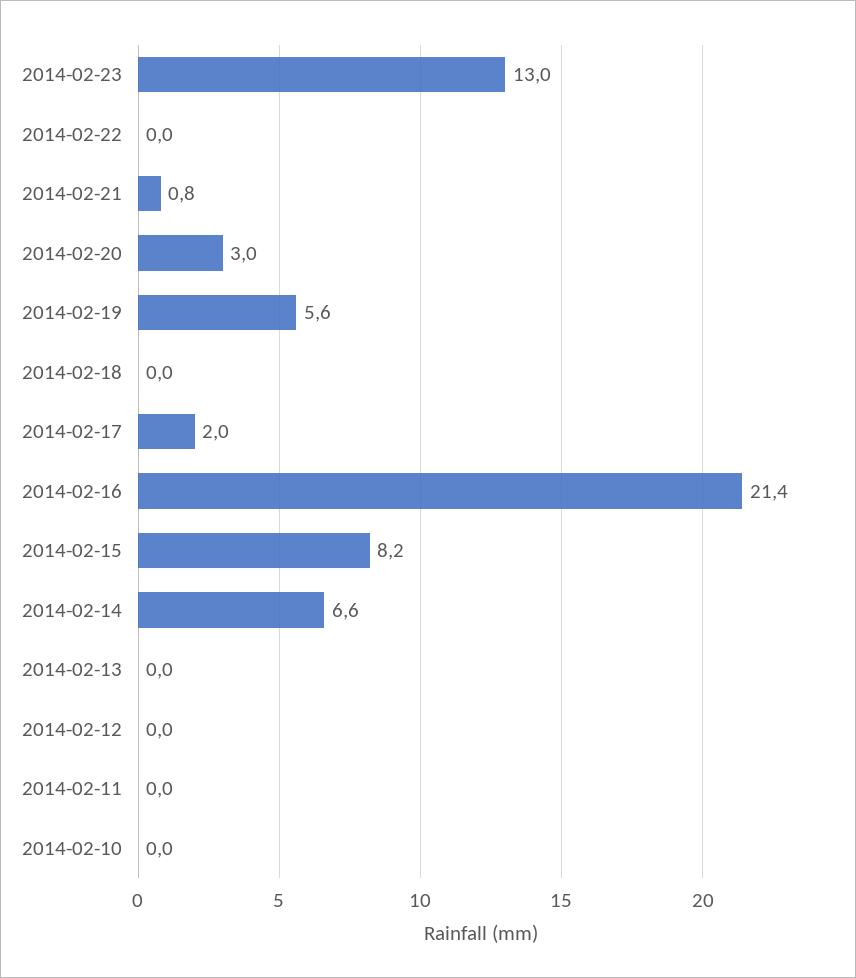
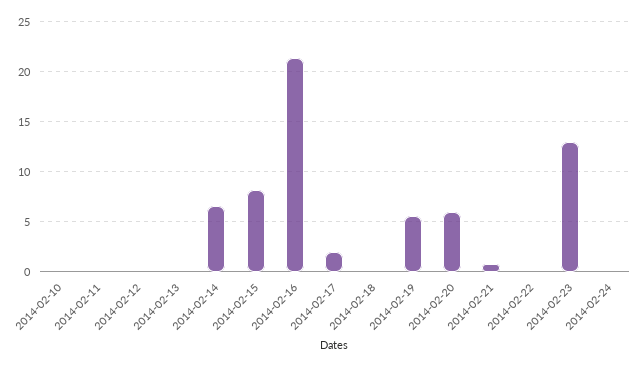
2014-02-20: 3 -> 6
2014-02-24: none -> 0

